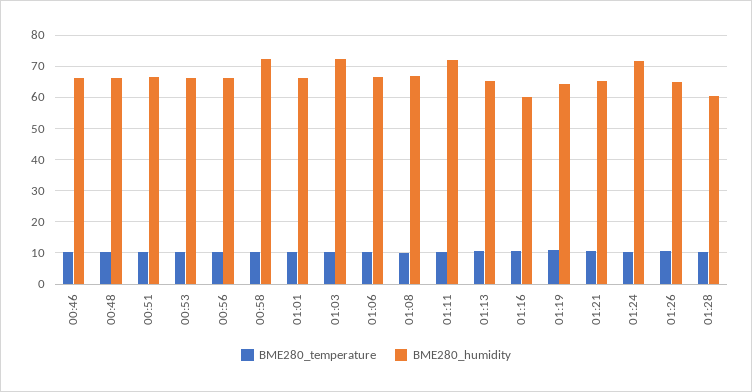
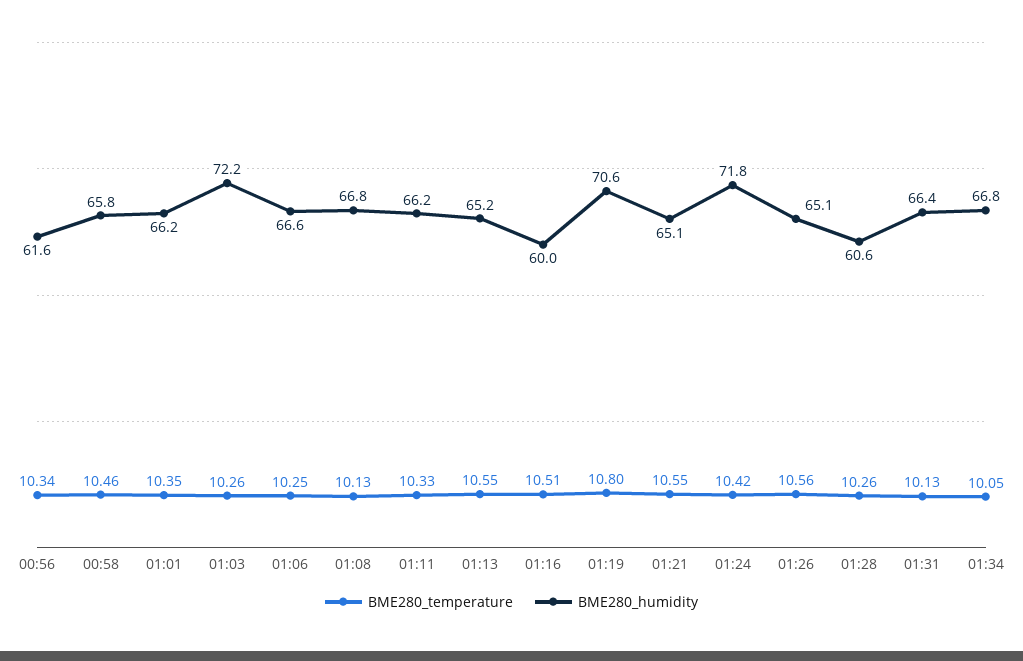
BME280_temperature, 00:46: 10 -> none
BME280_humidity, 00:46: 66 -> none
BME280_temperature, 00:48: 10 -> none
BME280_humidity, 00:48: 66 -> none
BME280_temperature, 00:51: 10 -> none
BME280_humidity, 00:51: 66 -> none
BME280_temperature, 00:53: 10 -> none
BME280_humidity, 00:53: 66 -> none
BME280_humidity, 00:56: 66 -> 61.6
BME280_humidity, 00:58: 72 -> 65.8
BME280_humidity, 01:11: 72 -> 66.2
BME280_humidity, 01:19: 64 -> 70.6
BME280_temperature, 01:31: none -> 10.13
BME280_humidity, 01:31: none -> 66.4
BME280_temperature, 01:34: none -> 10.05
BME280_humidity, 01:34: none -> 66.8

